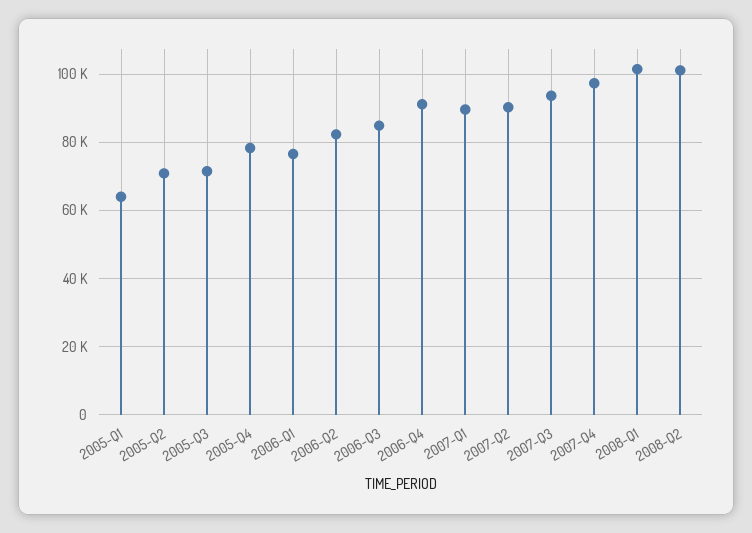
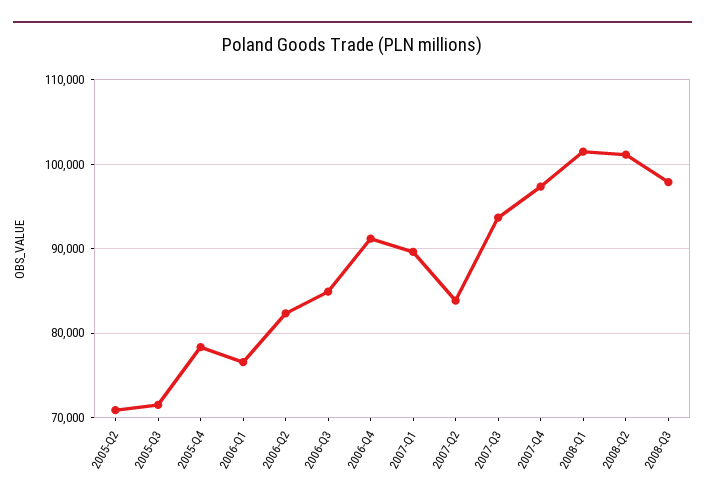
2005-Q1: 64000 -> none
2007-Q2: 90000 -> 84000
2008-Q3: none -> 98000

